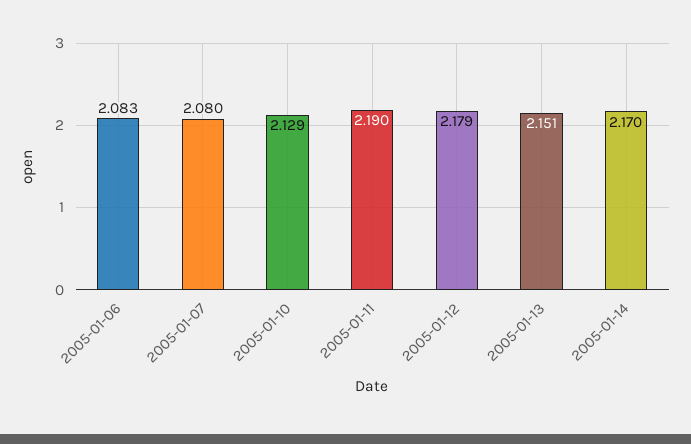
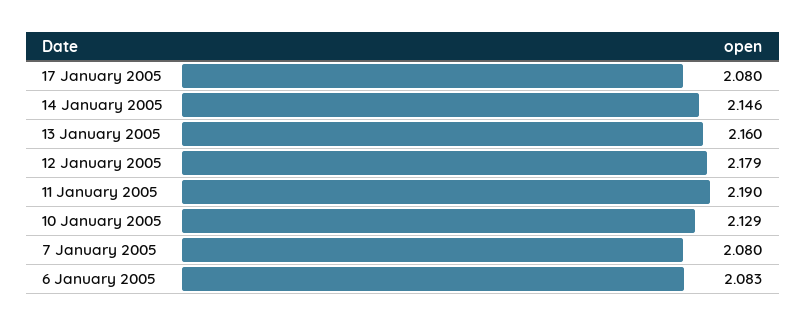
2005-01-13: 2.151 -> 2.16
2005-01-14: 2.17 -> 2.146
17 January 2005: none -> 2.08

